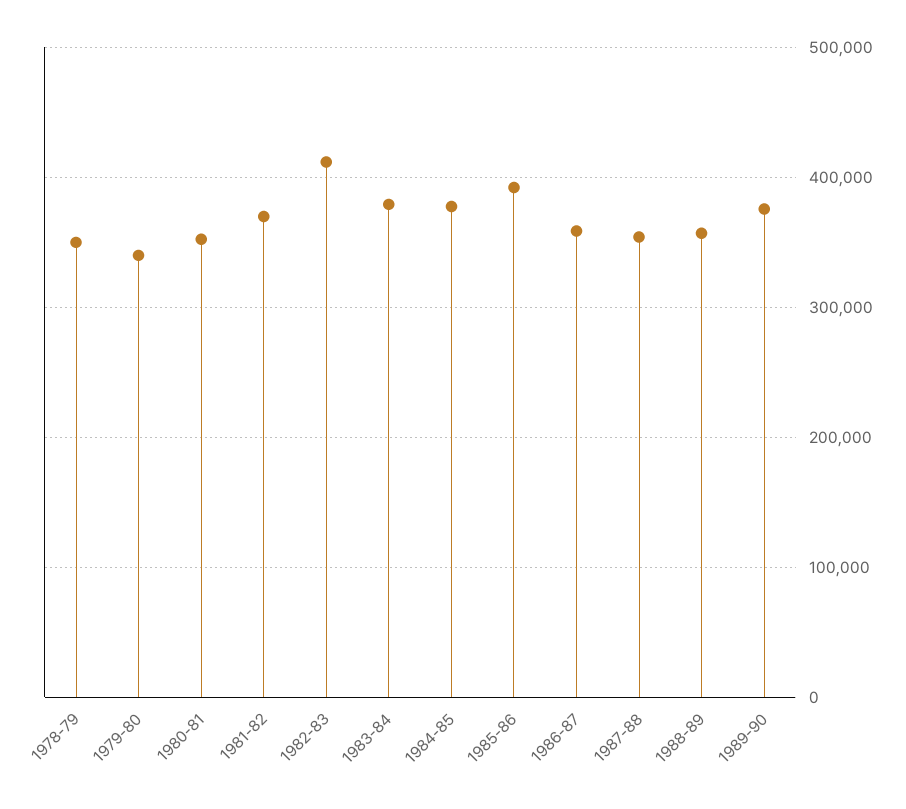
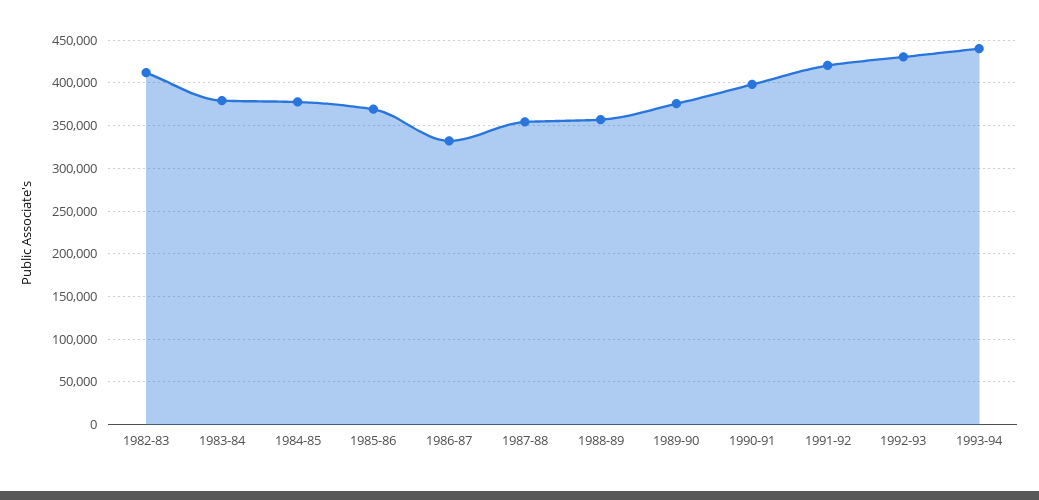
1978-79: 350000 -> none
1979-80: 340000 -> none
1980-81: 350000 -> none
1981-82: 370000 -> none
1985-86: 390000 -> 370000
1986-87: 360000 -> 330000
1990-91: none -> 400000
1991-92: none -> 420000
1992-93: none -> 430000
1993-94: none -> 440000

